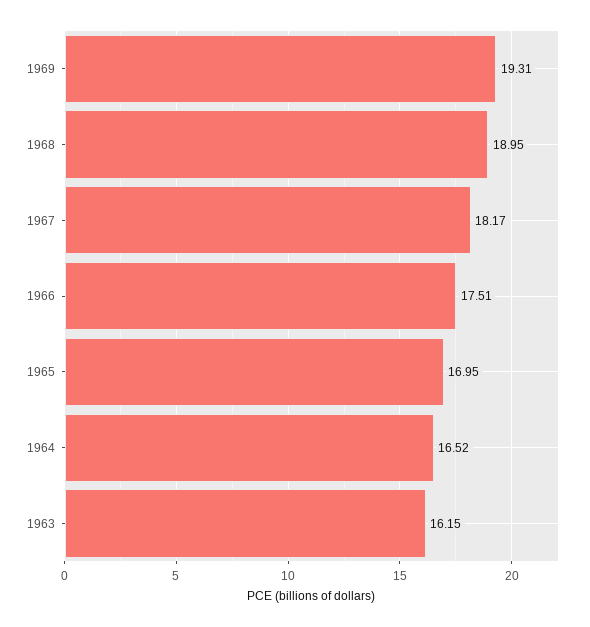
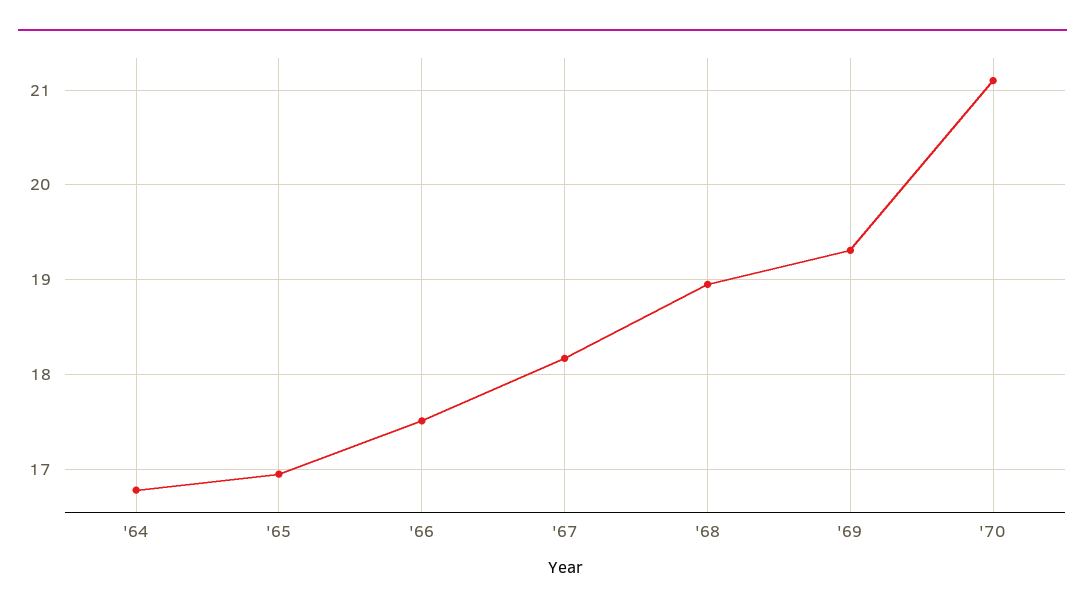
1964: 16.52 -> 16.8
1963: 16.15 -> none
'70: none -> 21.1

